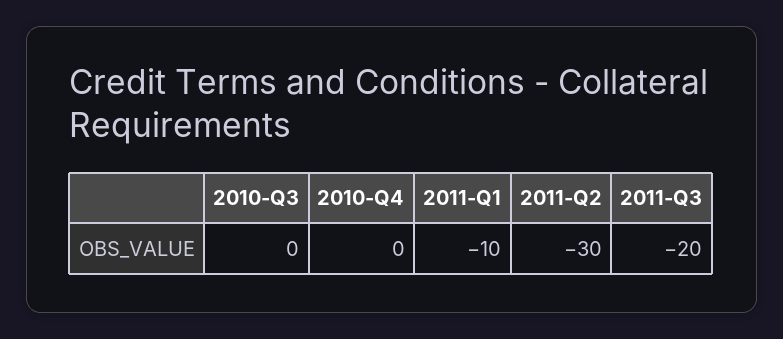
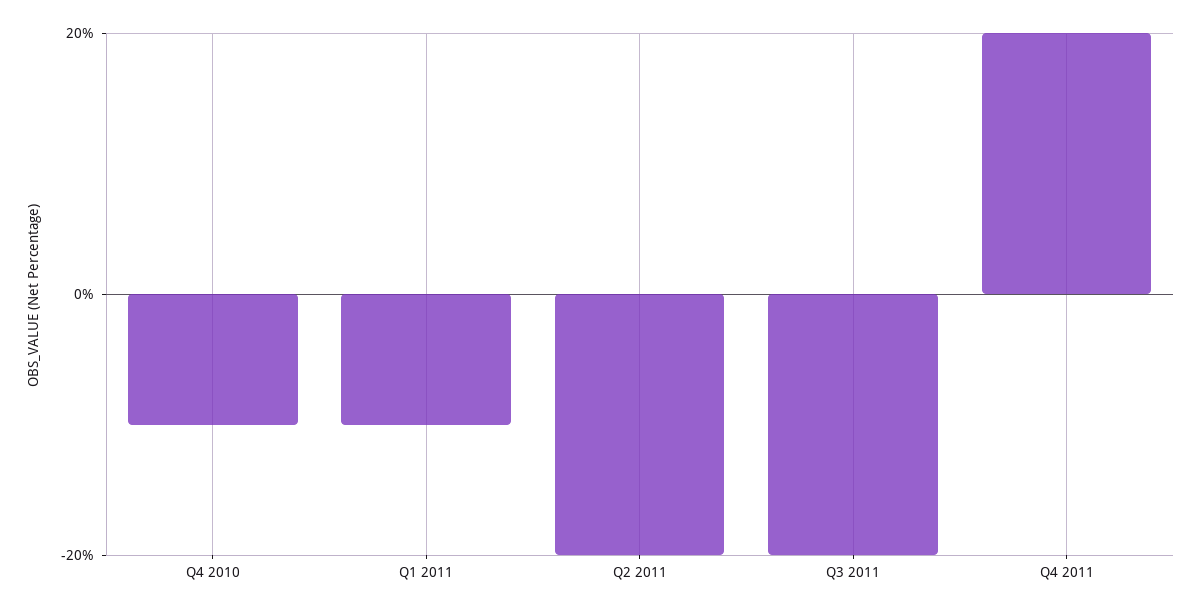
2010-Q3: 0 -> none
2010-Q4: 0 -> -10
2011-Q2: -30 -> -20
Q4 2011: none -> 20

